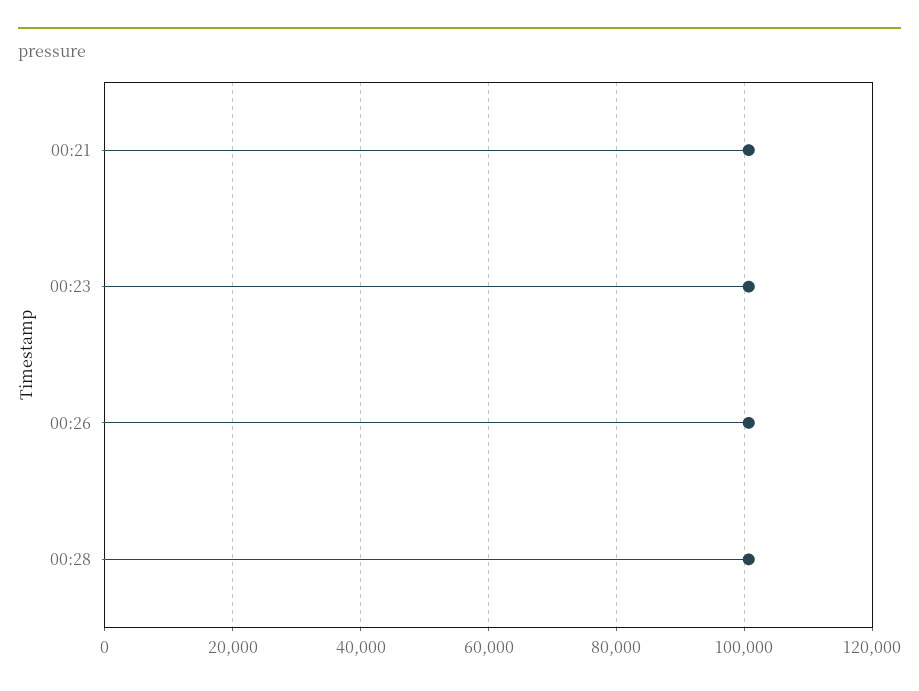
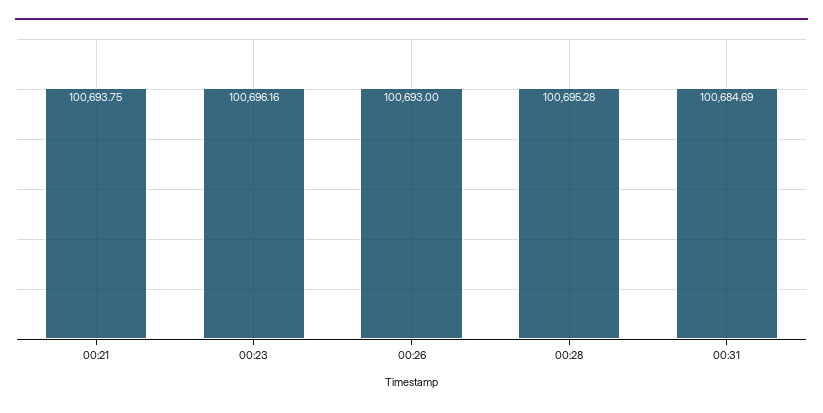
00:31: none -> 100684.69

